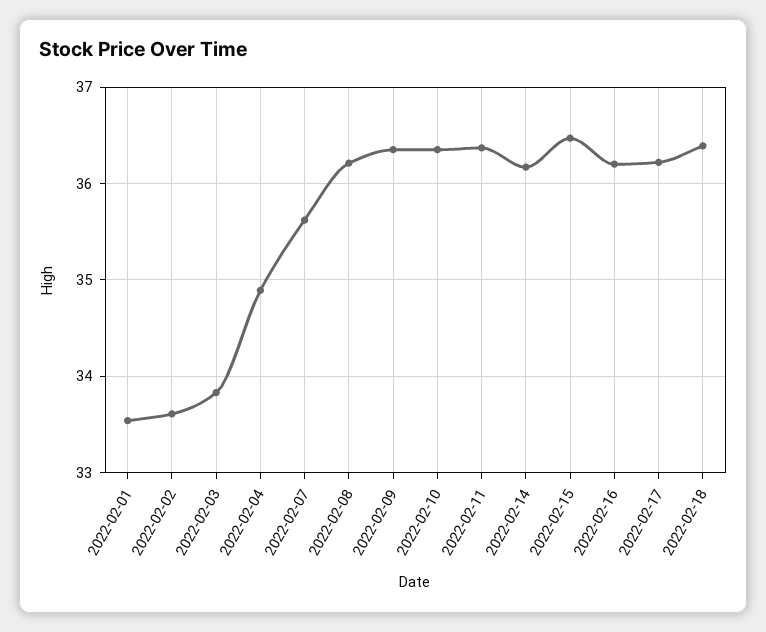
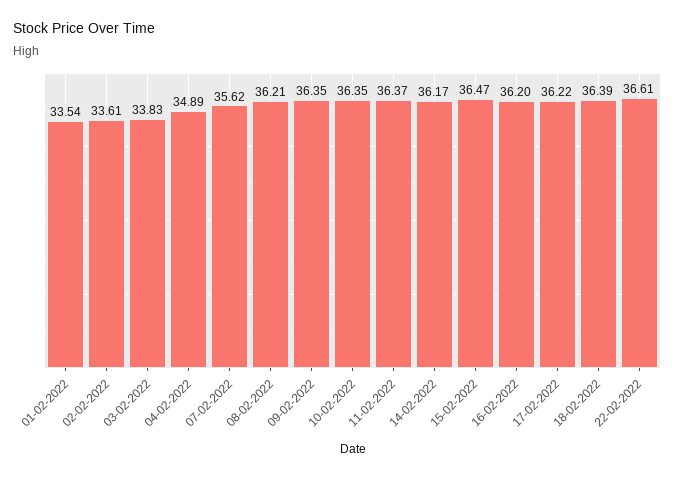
22-02-2022: none -> 36.61

